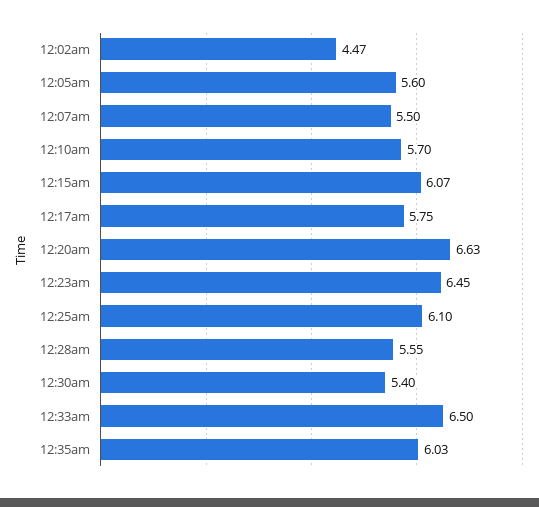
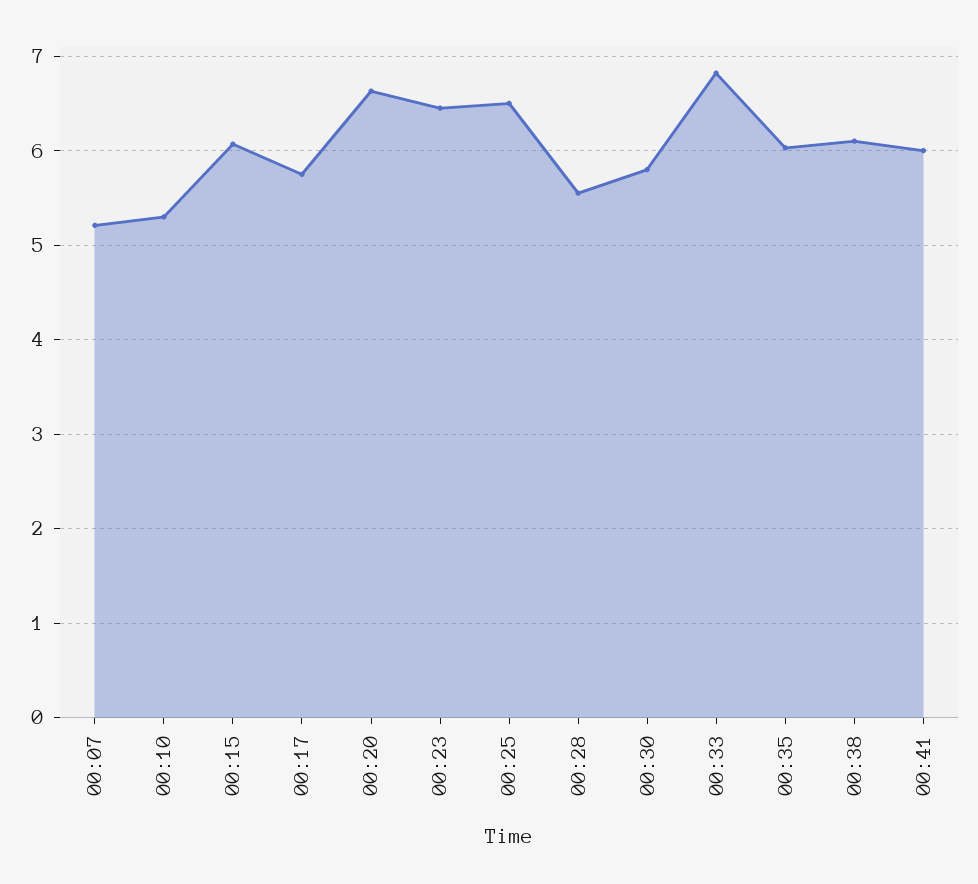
12:02am: 4.47 -> none
12:05am: 5.6 -> none
12:07am: 5.5 -> 5.2
12:10am: 5.7 -> 5.3
12:25am: 6.1 -> 6.5
12:30am: 5.4 -> 5.8
12:33am: 6.5 -> 6.8
00:38: none -> 6.1
00:41: none -> 6

